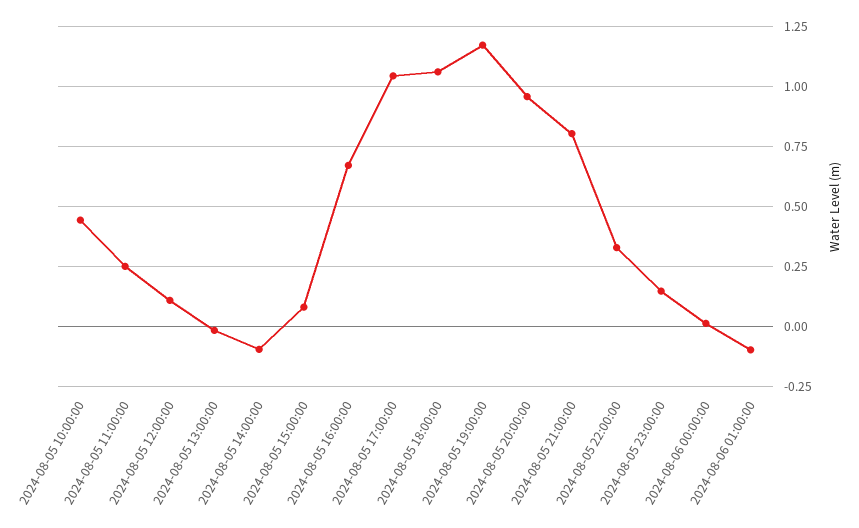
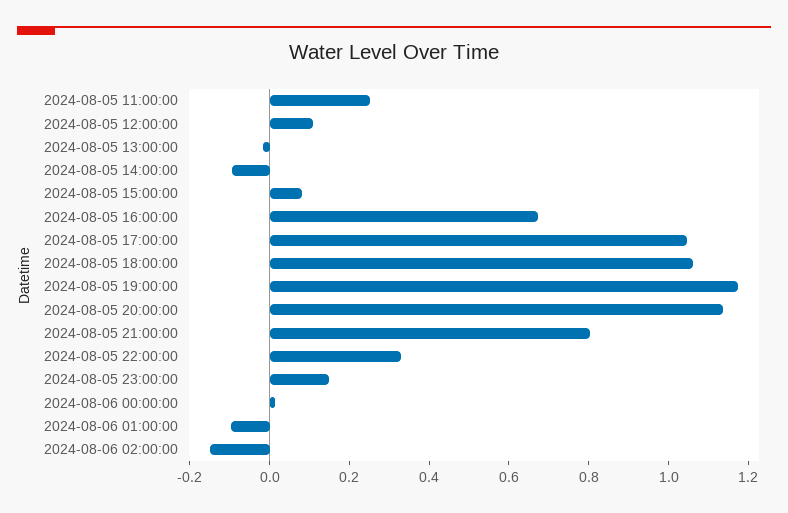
2024-08-05 10:00:00: 0.45 -> none
2024-08-05 20:00:00: 0.95 -> 1.15
2024-08-06 02:00:00: none -> -0.15

